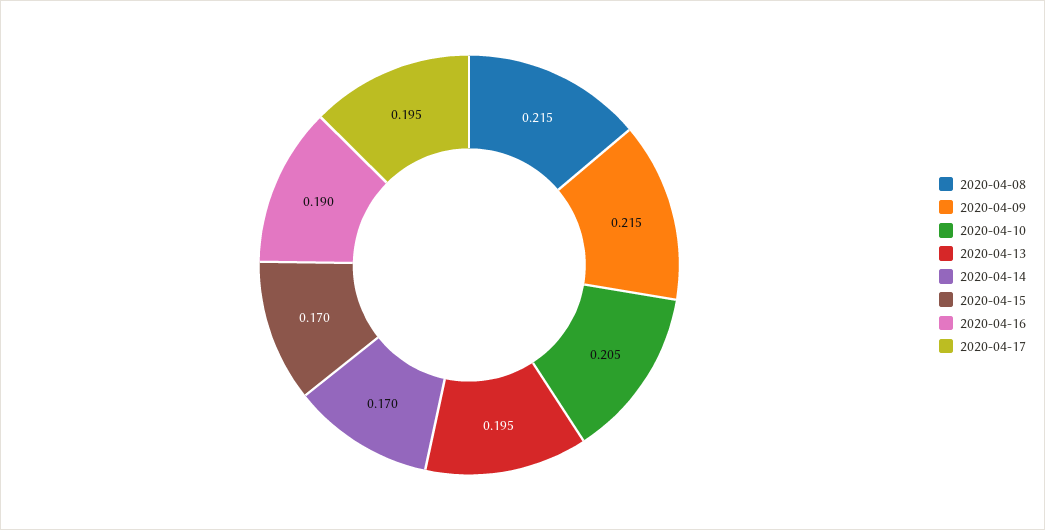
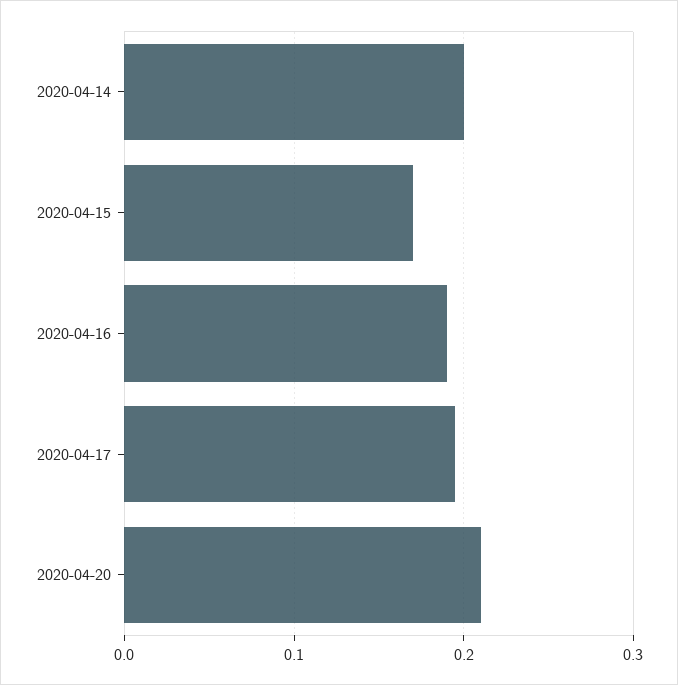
2020-04-08: 0.215 -> none
2020-04-09: 0.215 -> none
2020-04-10: 0.205 -> none
2020-04-13: 0.195 -> none
2020-04-14: 0.17 -> 0.2
2020-04-20: none -> 0.21

